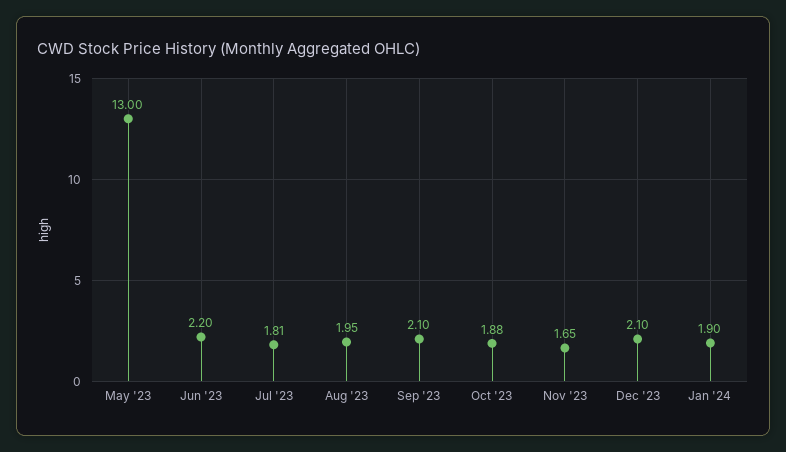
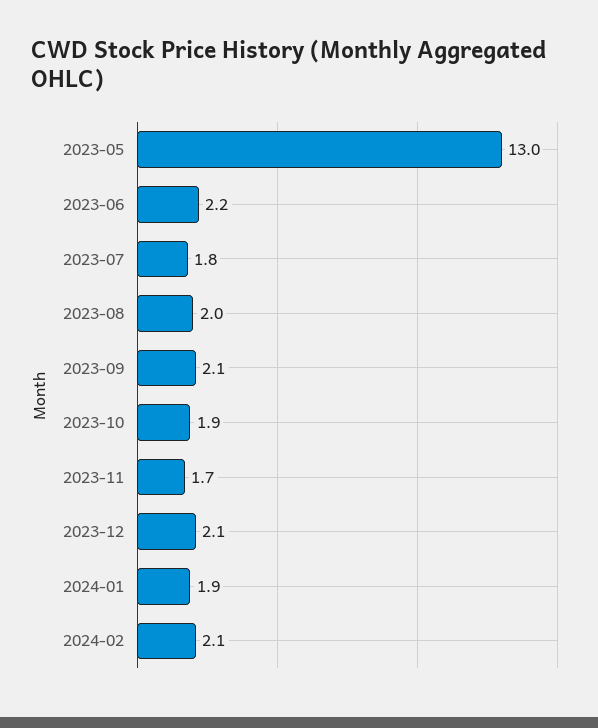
2024-02: none -> 2.1

